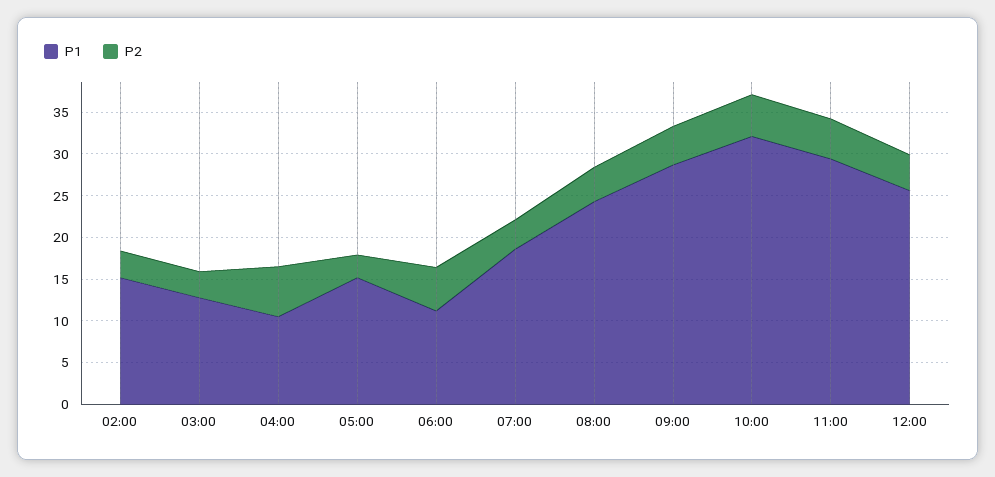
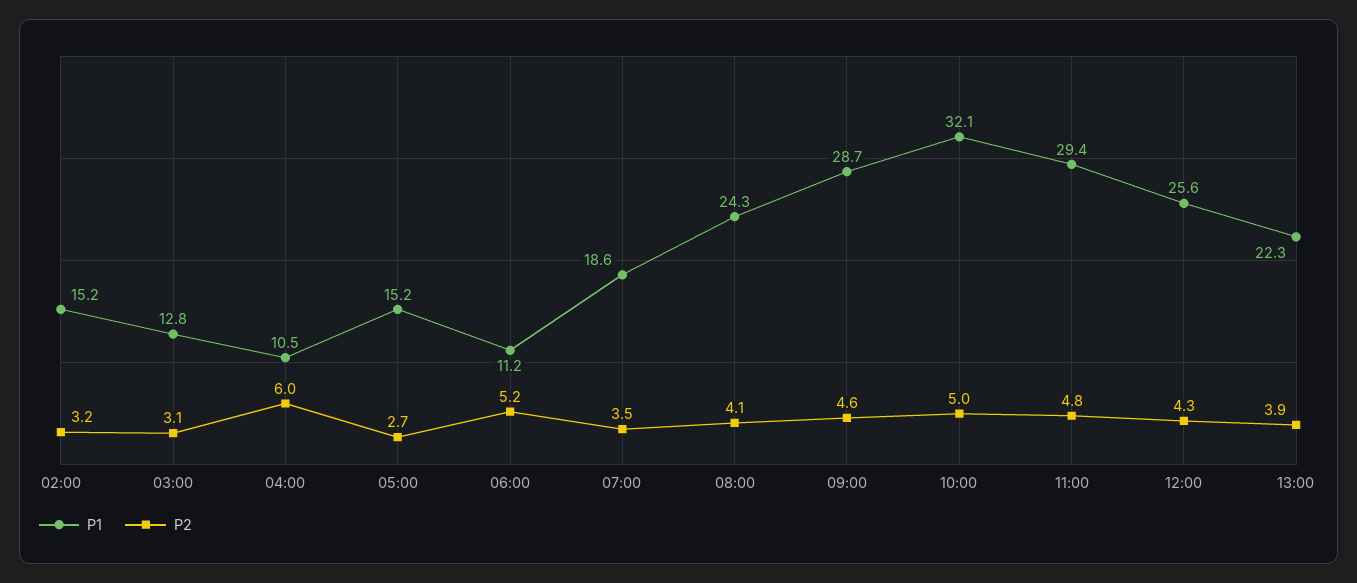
P1, 13:00: none -> 22.3
P2, 13:00: none -> 3.9

